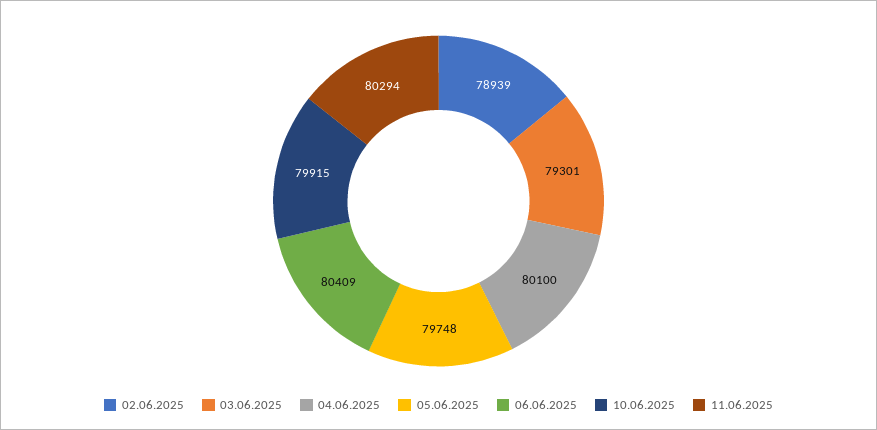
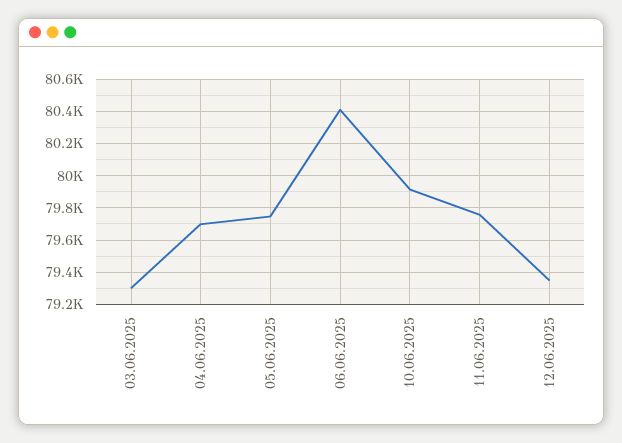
02.06.2025: 78939 -> none
04.06.2025: 80100 -> 79700
11.06.2025: 80294 -> 79750
12.06.2025: none -> 79350

